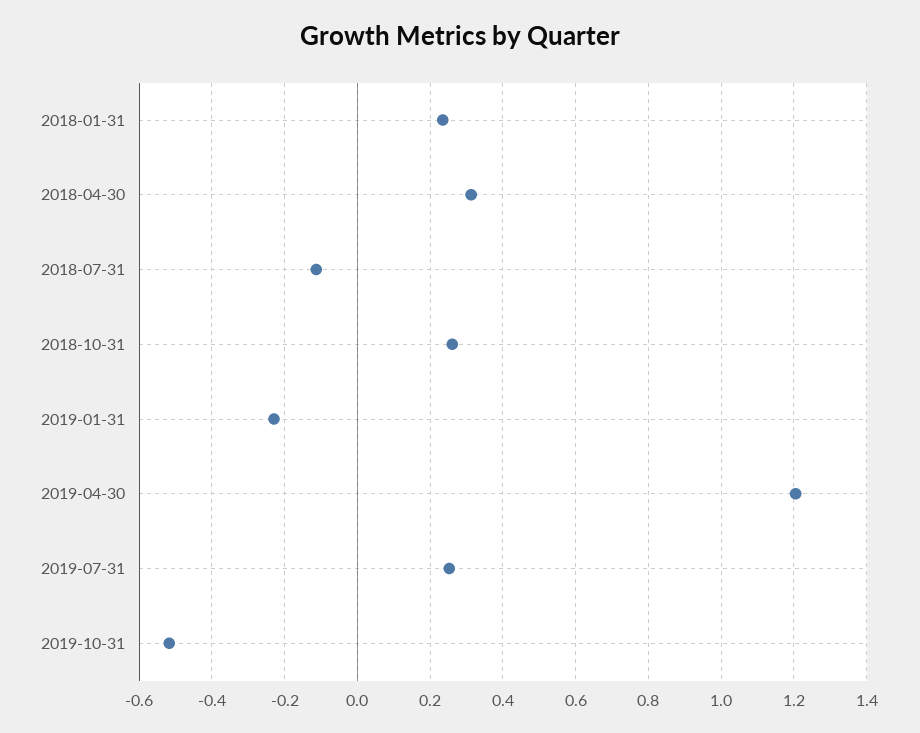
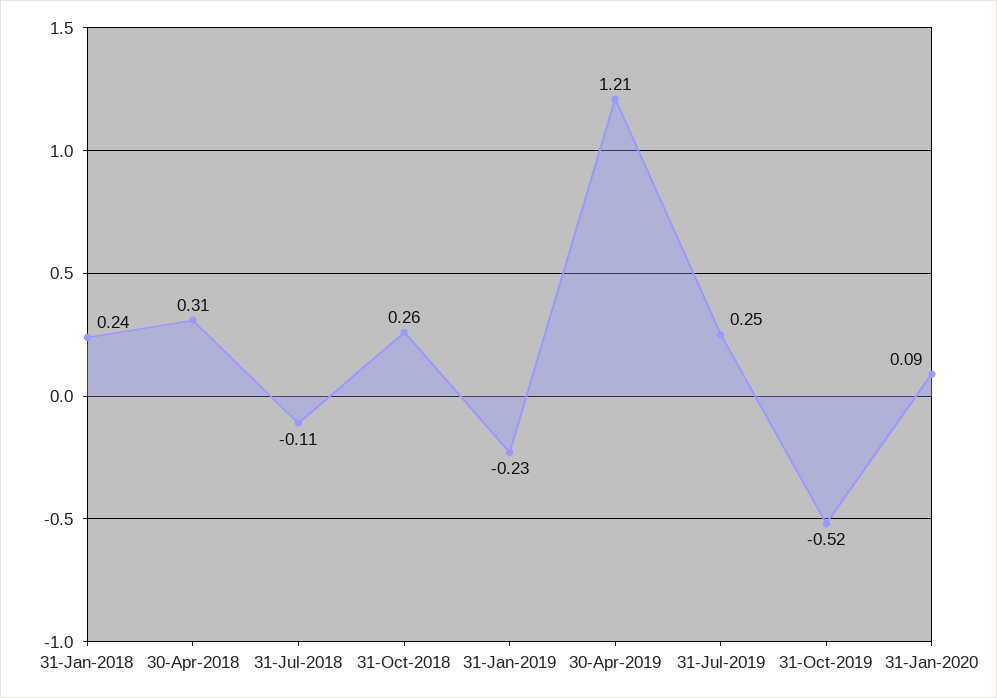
31-Jan-2020: none -> 0.09

